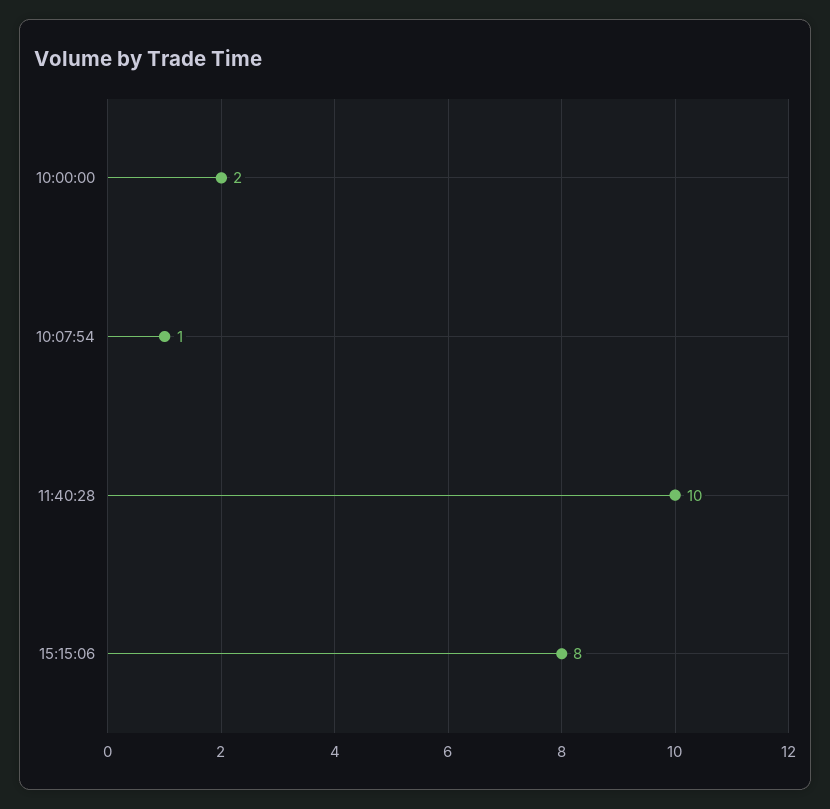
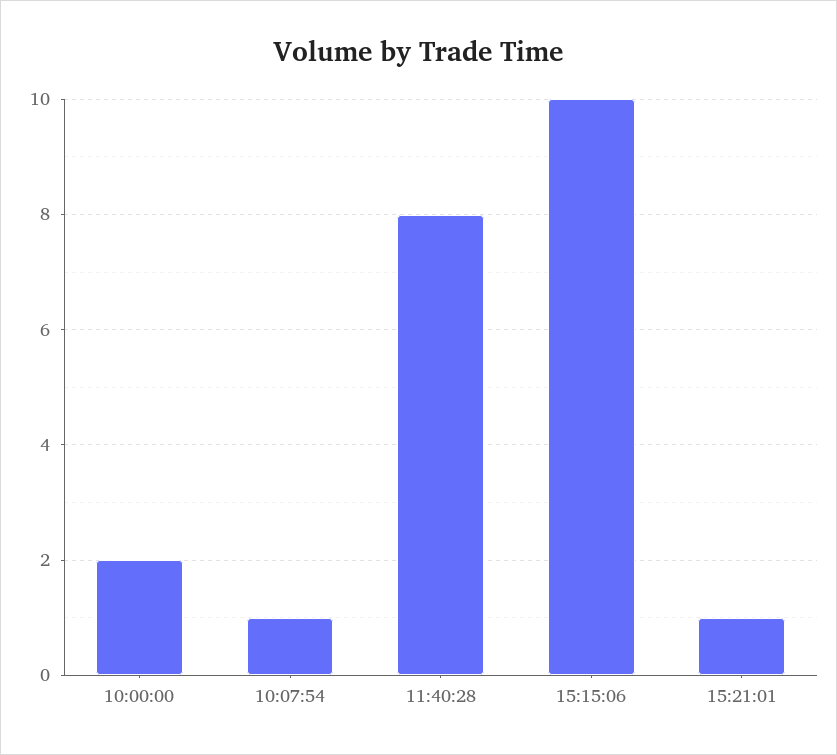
11:40:28: 10 -> 8
15:15:06: 8 -> 10
15:21:01: none -> 1

